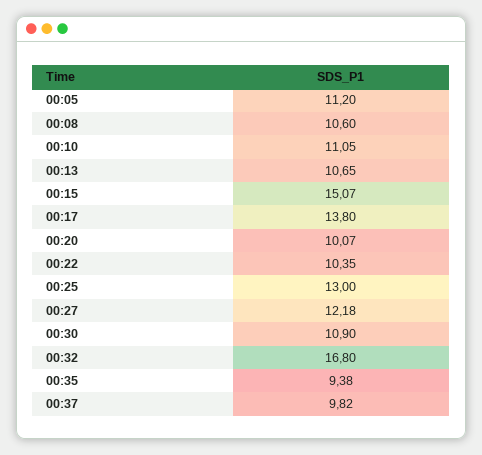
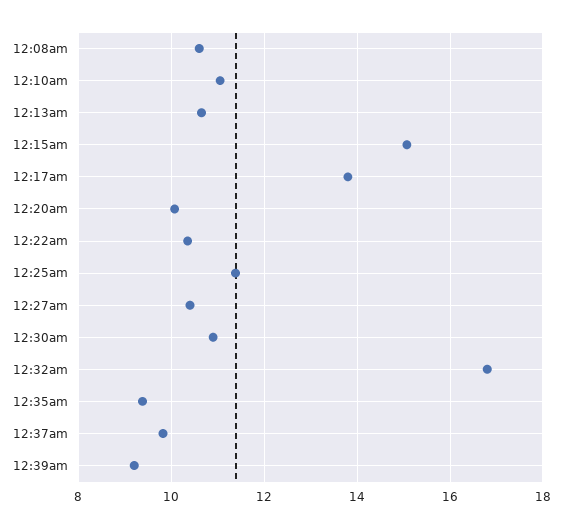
00:05: 11.2 -> none
00:25: 13 -> 11.4
00:27: 12.18 -> 10.4
12:39am: none -> 9.2

